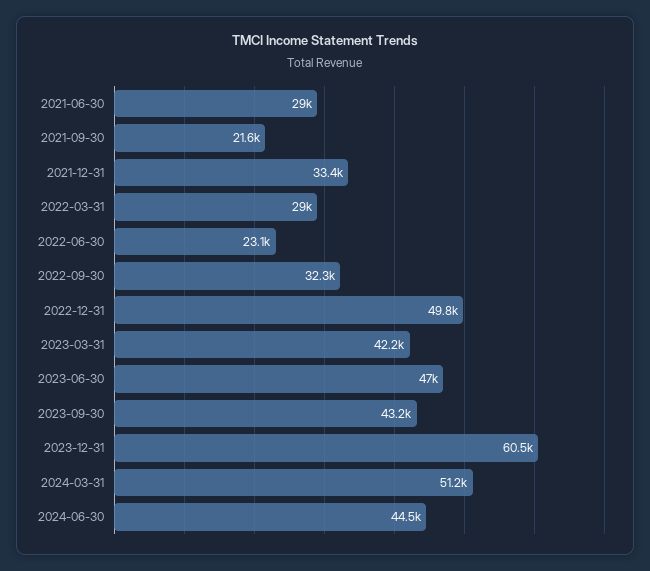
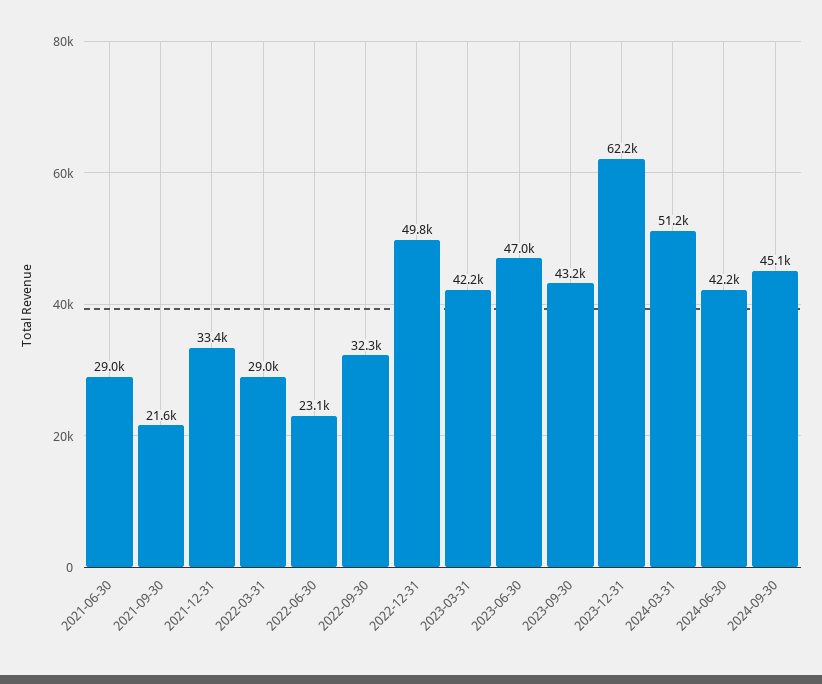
2023-12-31: 60500 -> 62200
2024-06-30: 44500 -> 42200
2024-09-30: none -> 45100

